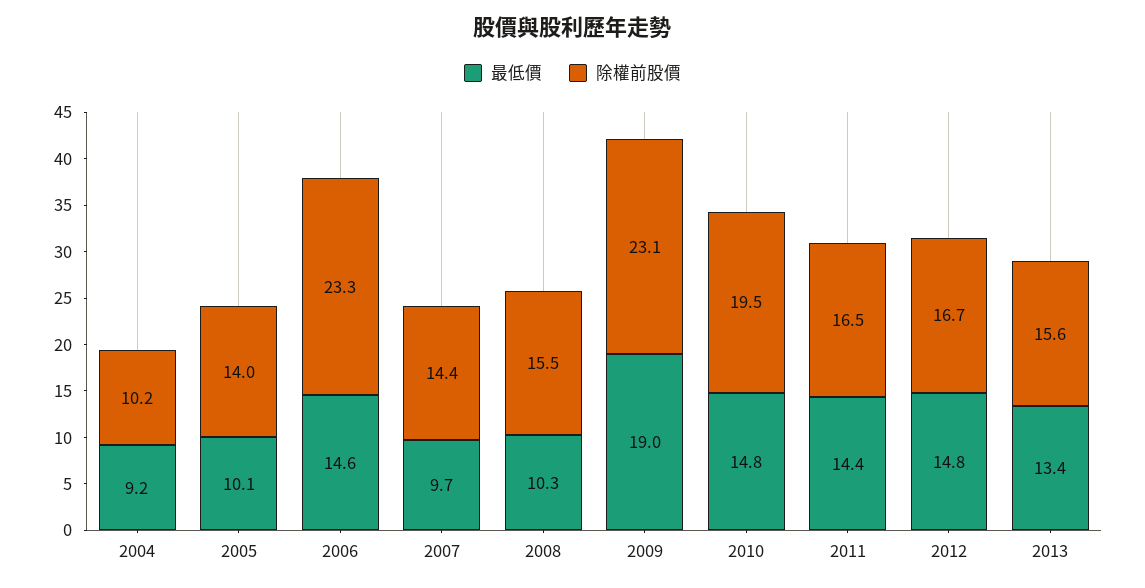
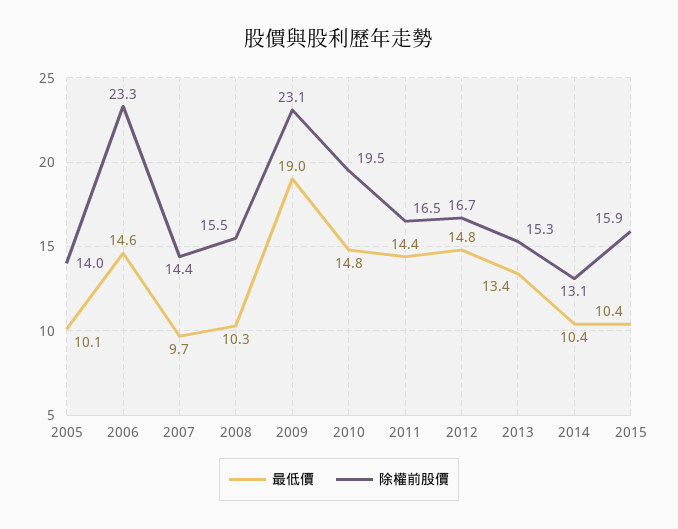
最低價, 2004: 9.2 -> none
除權前股價, 2004: 10.2 -> none
除權前股價, 2013: 15.6 -> 15.3
最低價, 2014: none -> 10.4
除權前股價, 2014: none -> 13.1
最低價, 2015: none -> 10.4
除權前股價, 2015: none -> 15.9

